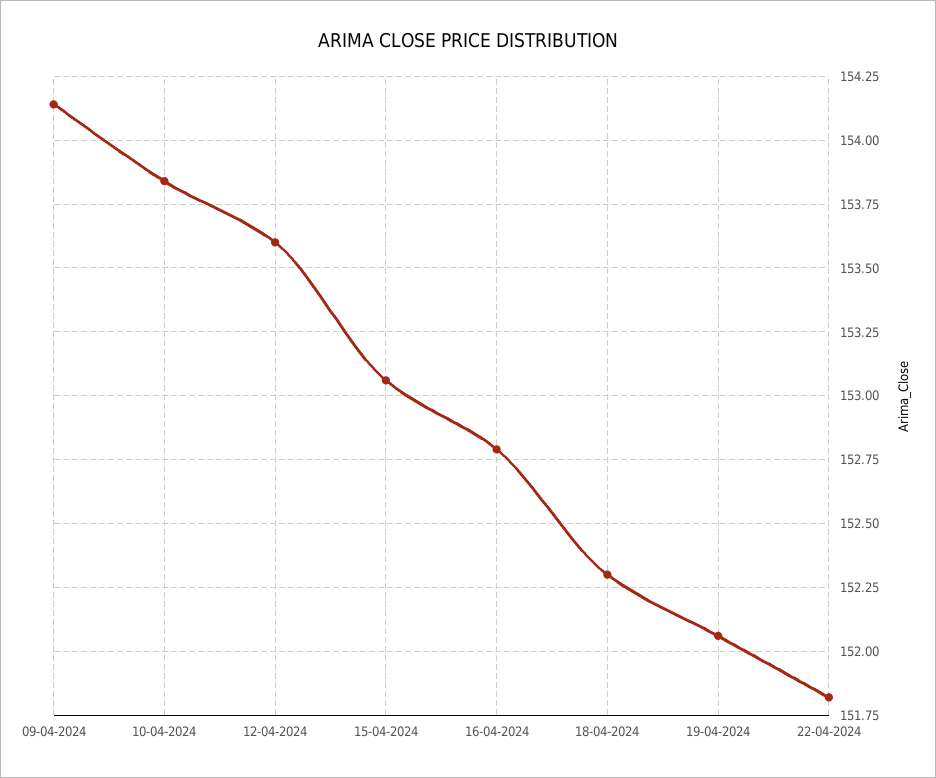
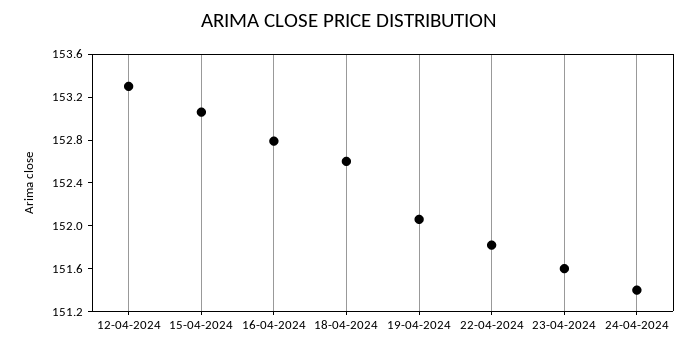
09-04-2024: 154.15 -> none
10-04-2024: 153.85 -> none
12-04-2024: 153.6 -> 153.3
18-04-2024: 152.3 -> 152.6
23-04-2024: none -> 151.6
24-04-2024: none -> 151.4

